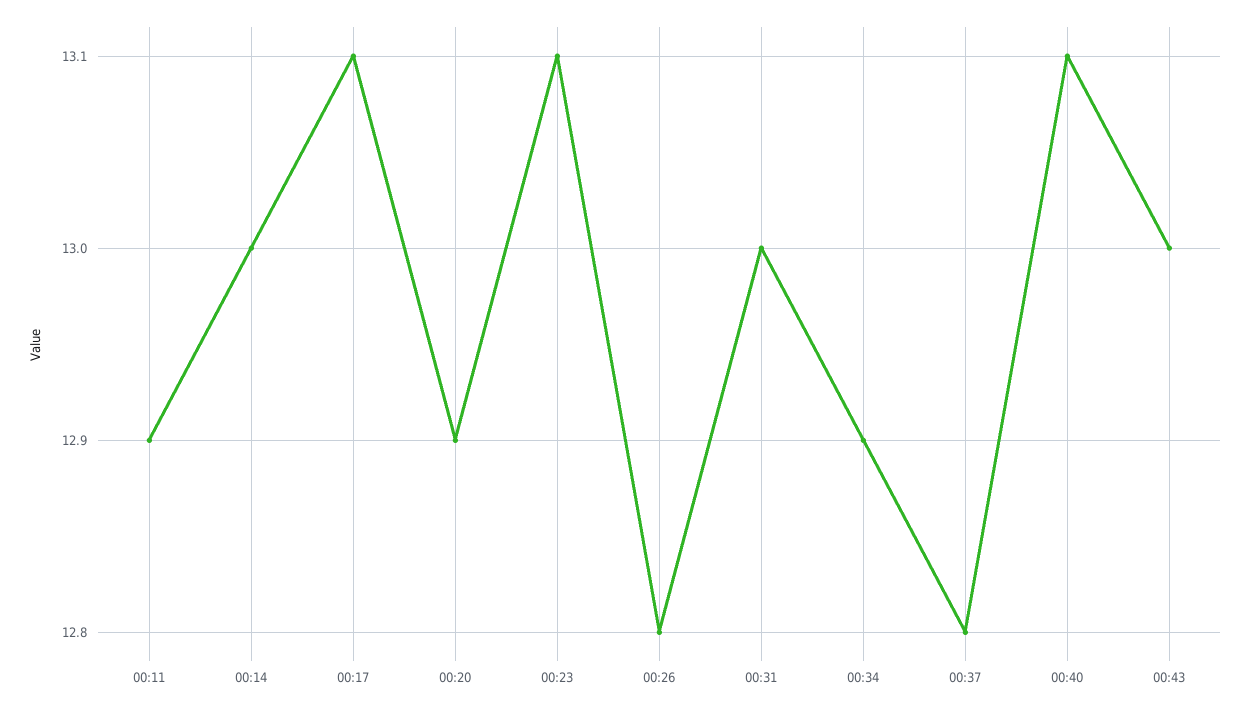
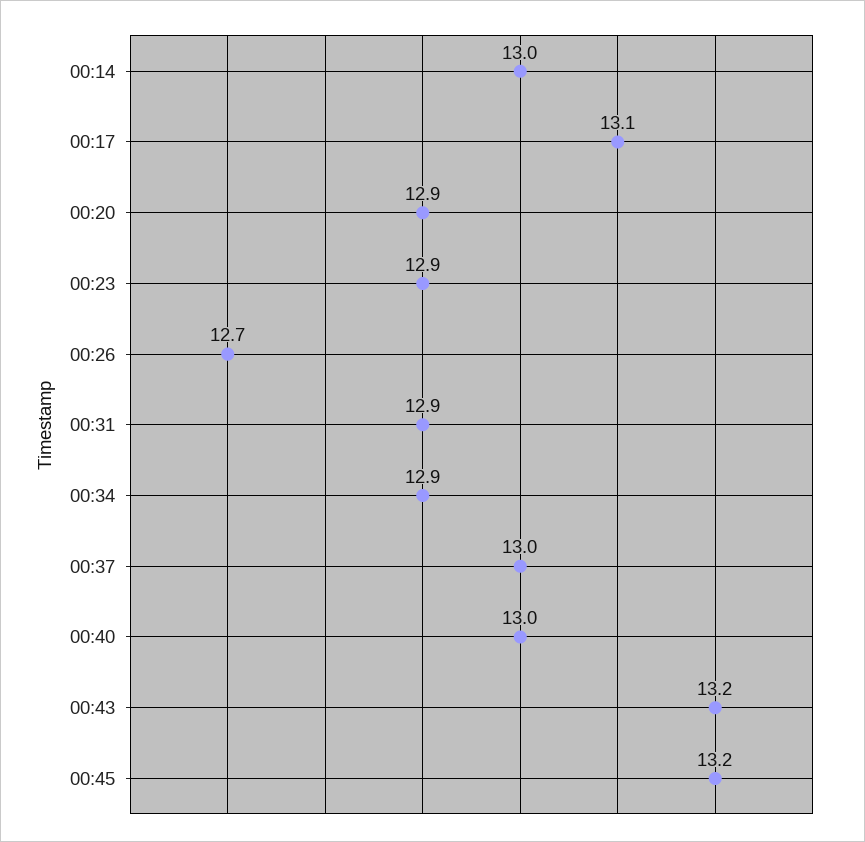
00:11: 12.9 -> none
00:23: 13.1 -> 12.9
00:26: 12.8 -> 12.7
00:31: 13 -> 12.9
00:37: 12.8 -> 13
00:40: 13.1 -> 13
00:43: 13 -> 13.2
00:45: none -> 13.2

